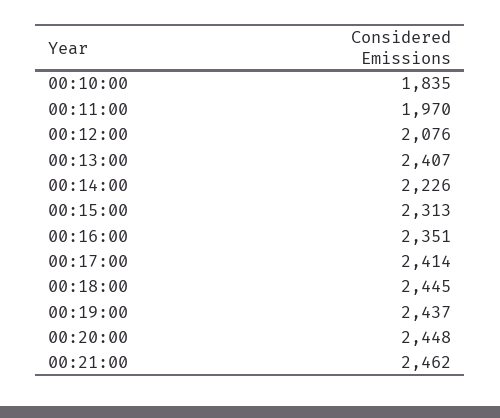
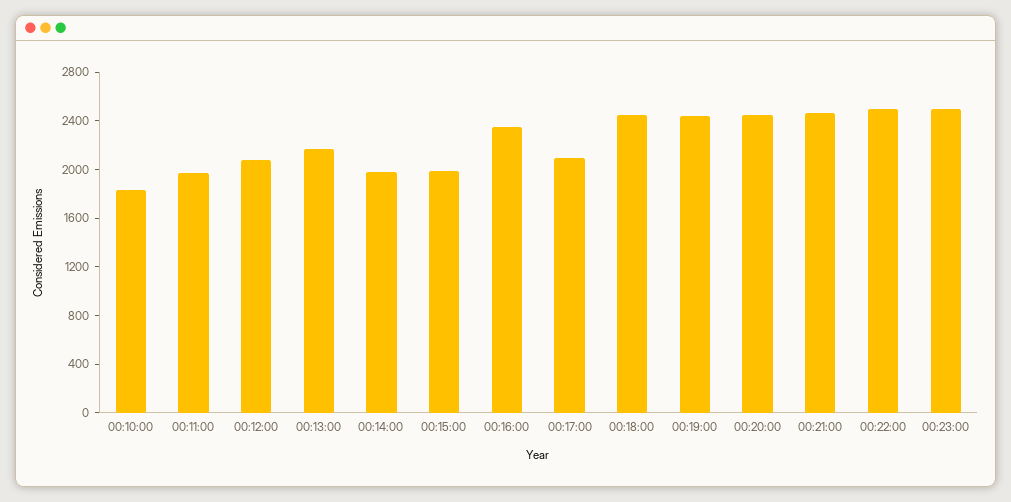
00:13:00: 2407 -> 2200
00:14:00: 2226 -> 2000
00:15:00: 2313 -> 2000
00:17:00: 2414 -> 2100
00:22:00: none -> 2500
00:23:00: none -> 2500

